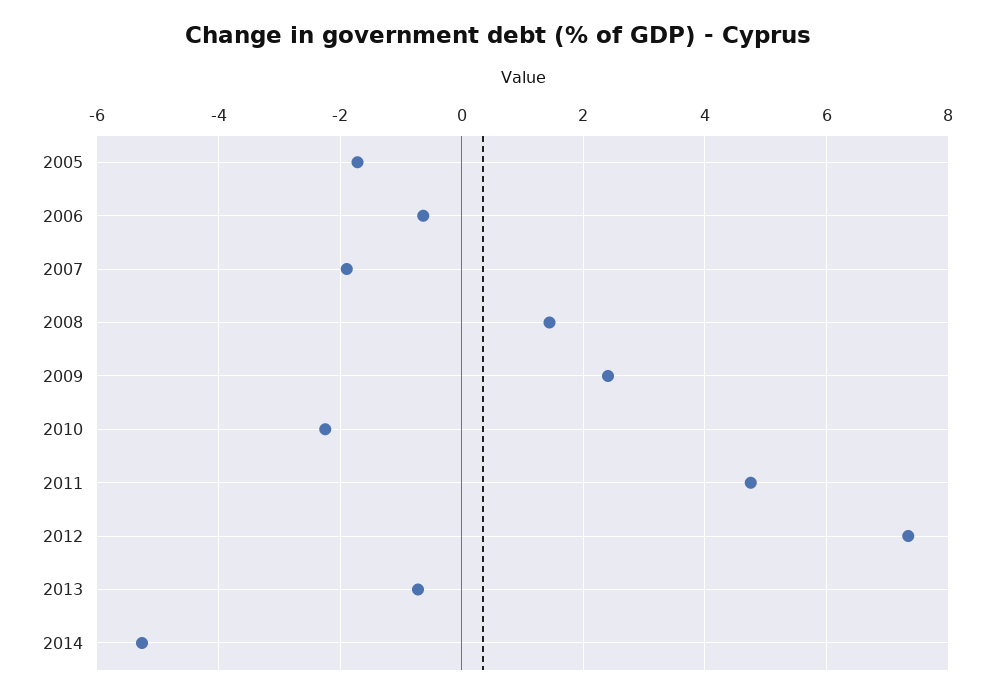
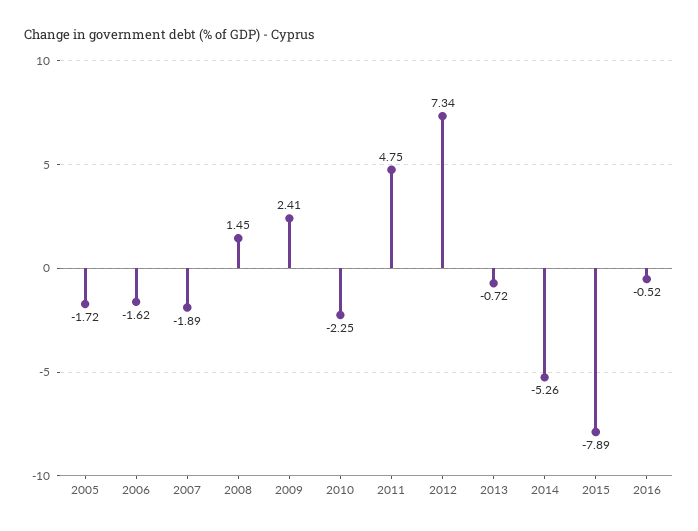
2006: -0.6 -> -1.62
2015: none -> -7.89
2016: none -> -0.52

